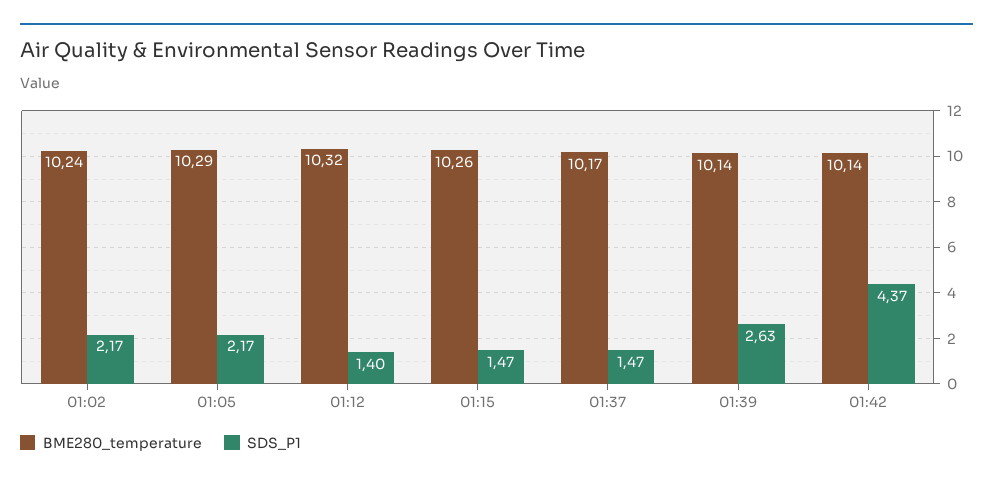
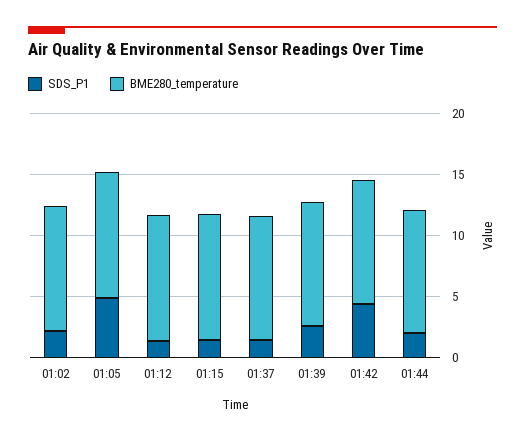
SDS_P1, 01:05: 2.17 -> 5
SDS_P1, 01:44: none -> 2
BME280_temperature, 01:44: none -> 10

